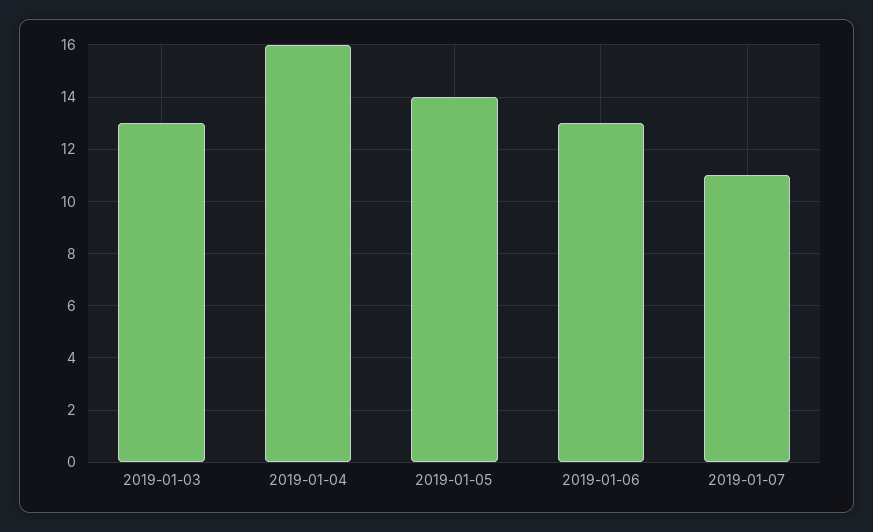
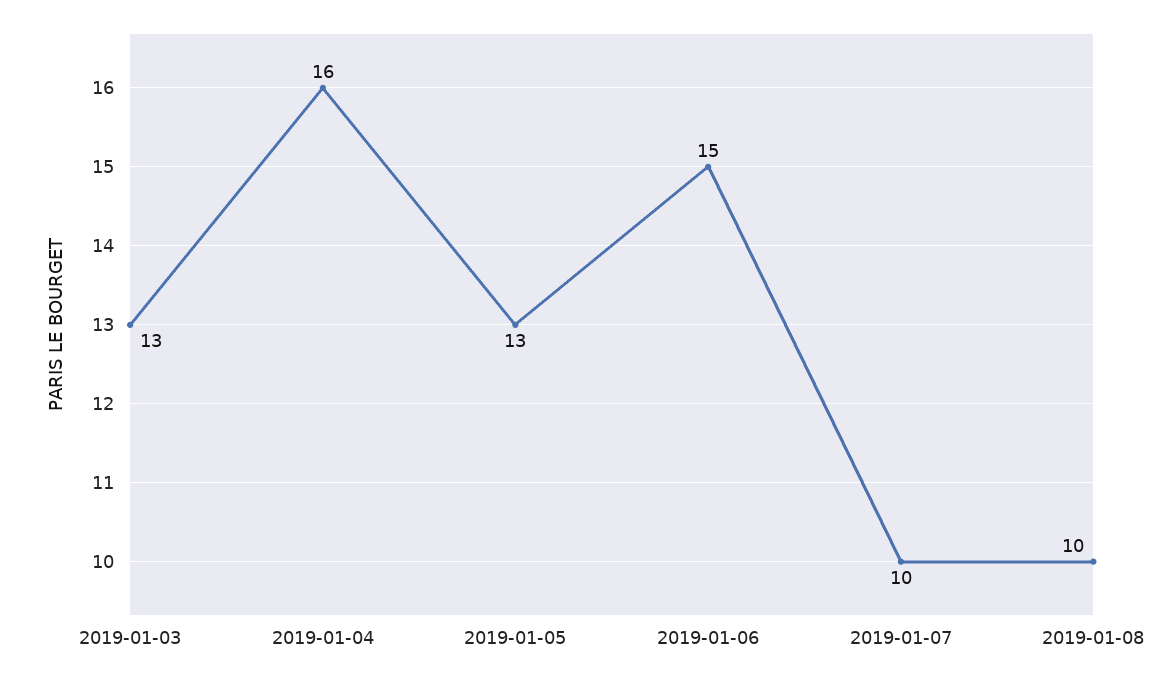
2019-01-05: 14 -> 13
2019-01-06: 13 -> 15
2019-01-07: 11 -> 10
2019-01-08: none -> 10

